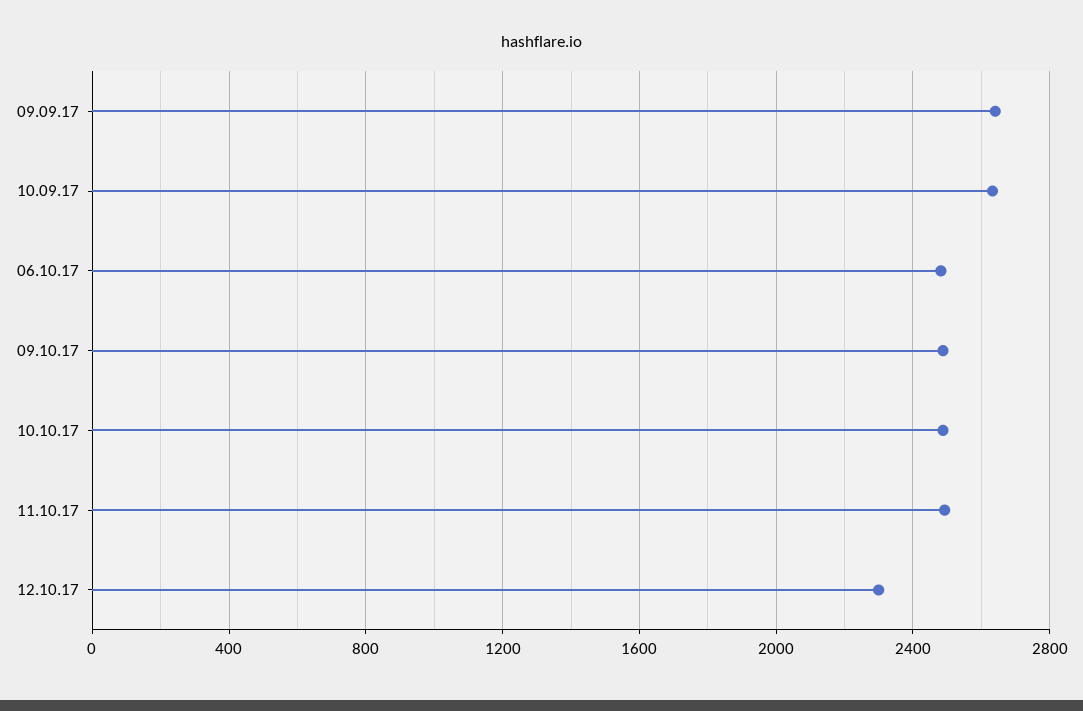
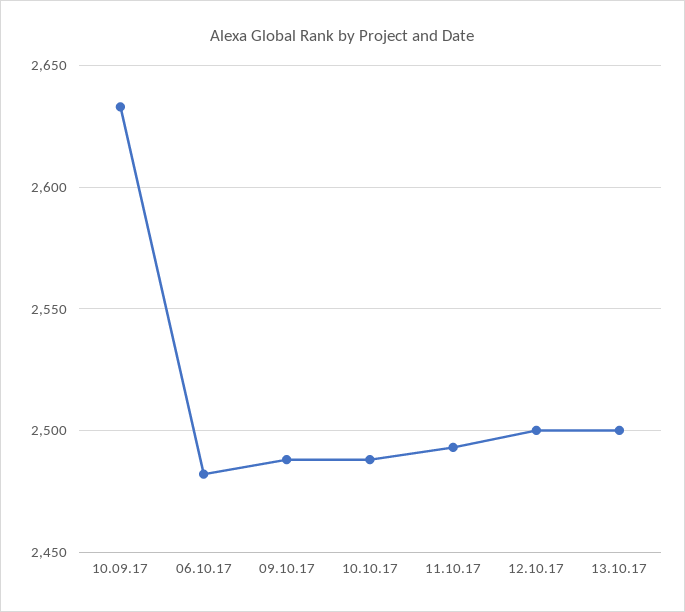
09.09.17: 2650 -> none
12.10.17: 2300 -> 2500
13.10.17: none -> 2500

